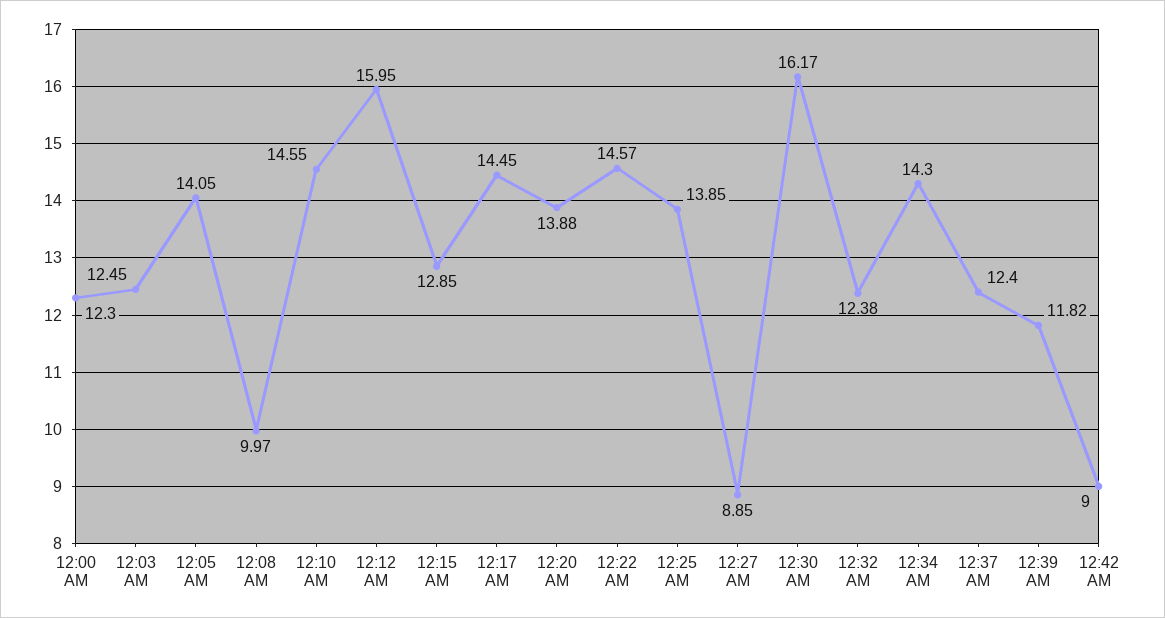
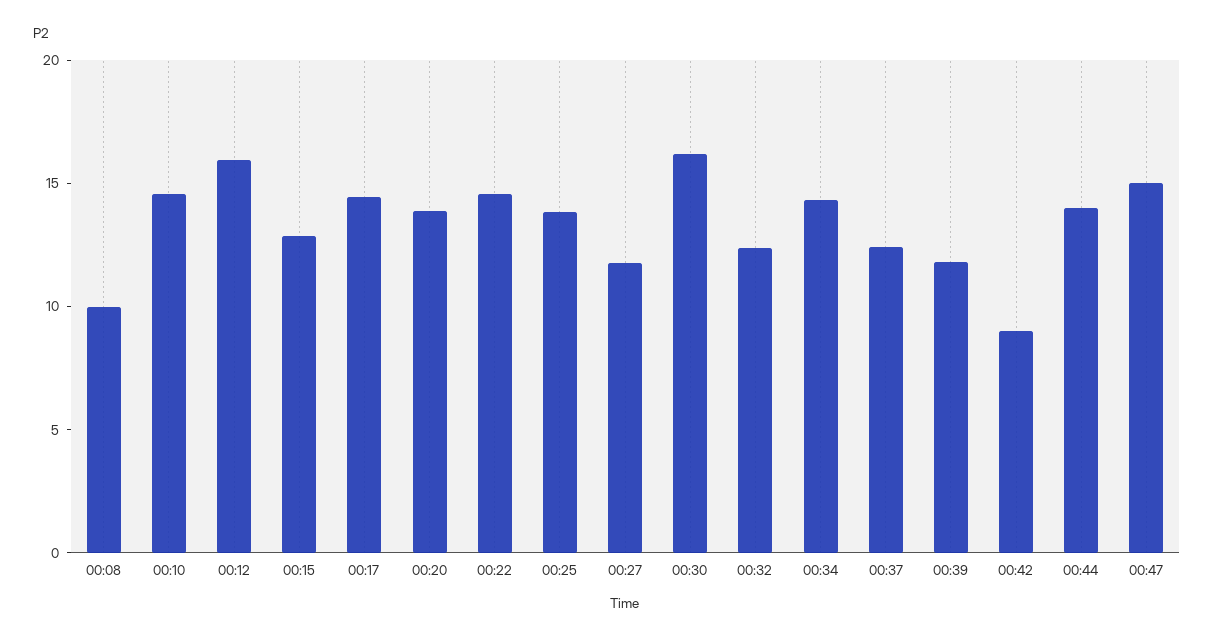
12:00 AM: 12.3 -> none
12:03 AM: 12.45 -> none
12:05 AM: 14.05 -> none
12:27 AM: 8.85 -> 12
00:44: none -> 14
00:47: none -> 15

